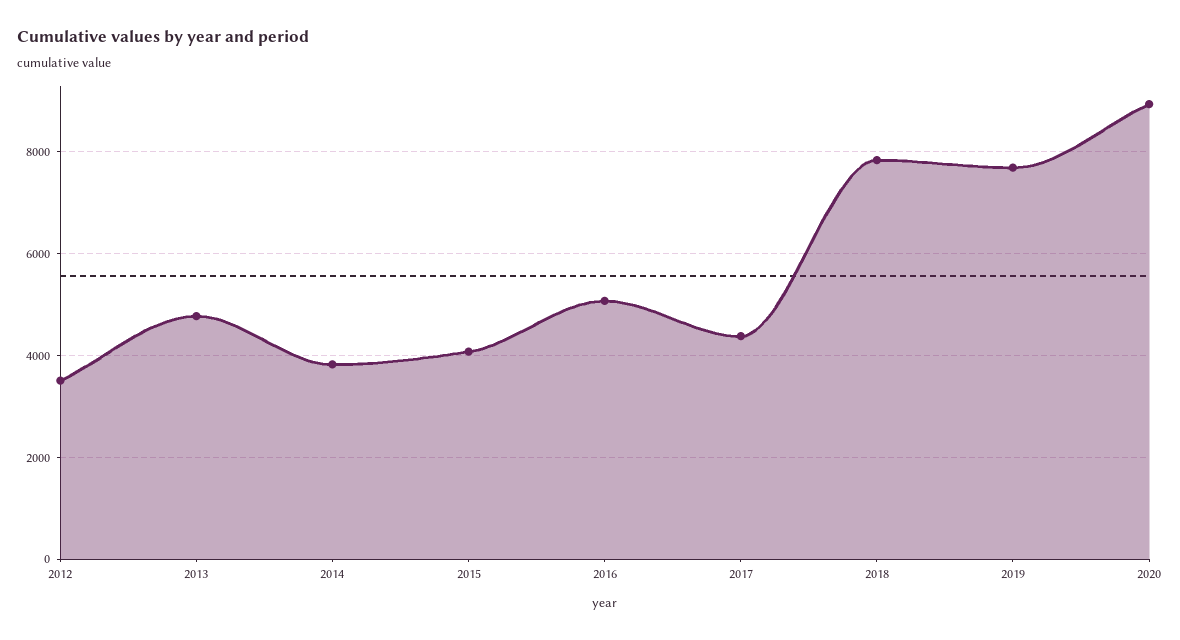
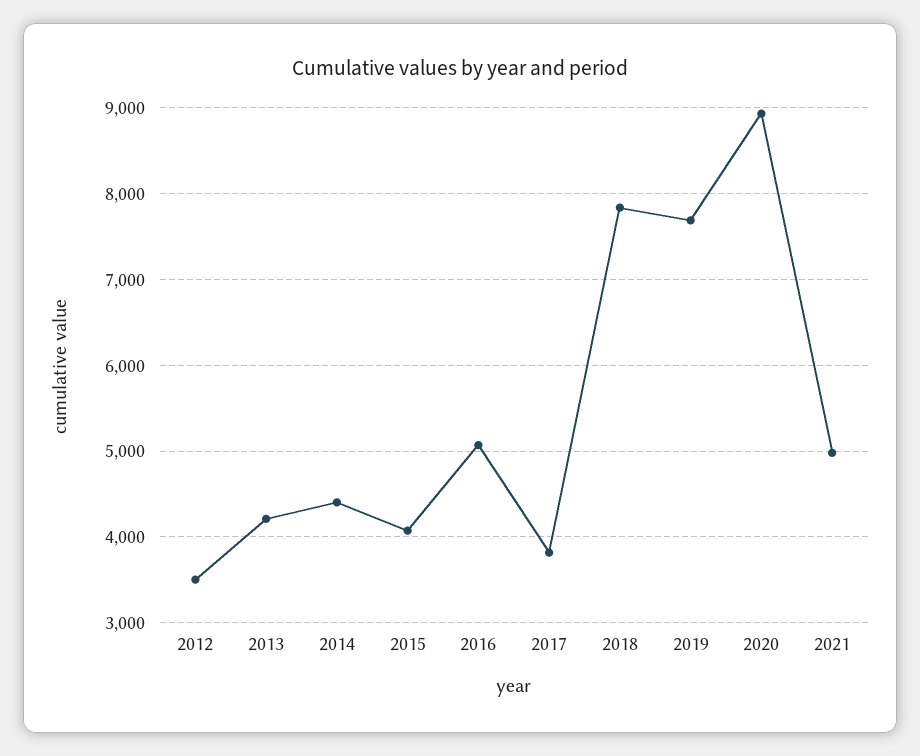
2013: 4800 -> 4200
2014: 3800 -> 4400
2017: 4400 -> 3800
2021: none -> 5000

